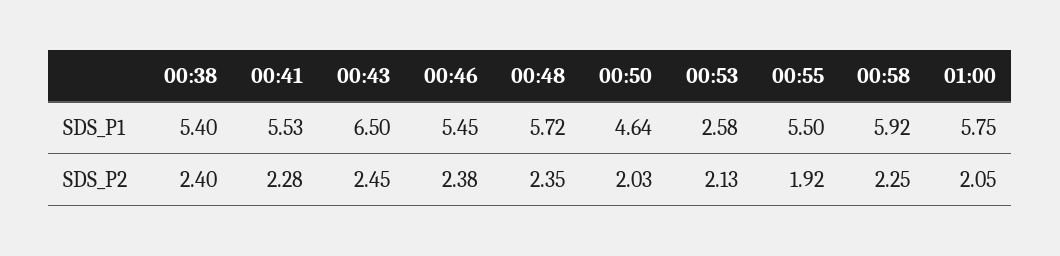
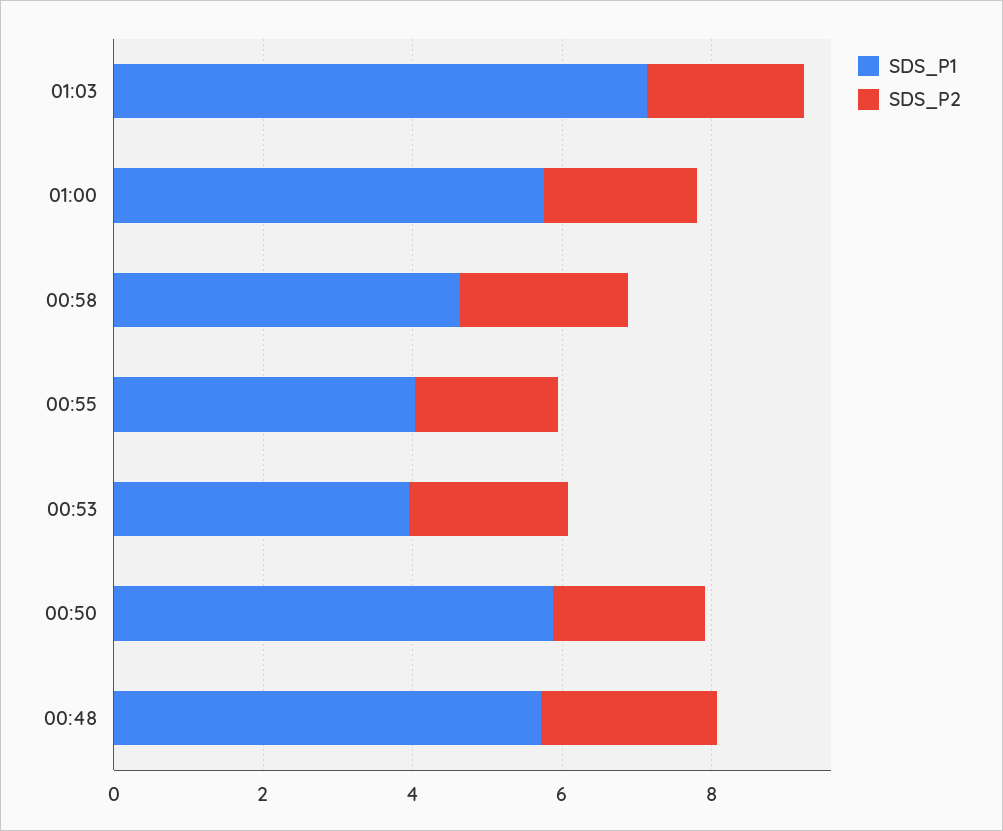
SDS_P1, 00:38: 5.4 -> none
SDS_P1, 00:41: 5.53 -> none
SDS_P1, 00:43: 6.5 -> none
SDS_P1, 00:46: 5.45 -> none
SDS_P1, 00:50: 4.64 -> 6
SDS_P1, 00:53: 2.58 -> 4
SDS_P1, 00:55: 5.5 -> 4
SDS_P1, 00:58: 5.92 -> 4.5
SDS_P2, 00:38: 2.4 -> none
SDS_P2, 00:41: 2.28 -> none
SDS_P2, 00:43: 2.45 -> none
SDS_P2, 00:46: 2.38 -> none
SDS_P1, 01:03: none -> 7
SDS_P2, 01:03: none -> 2

